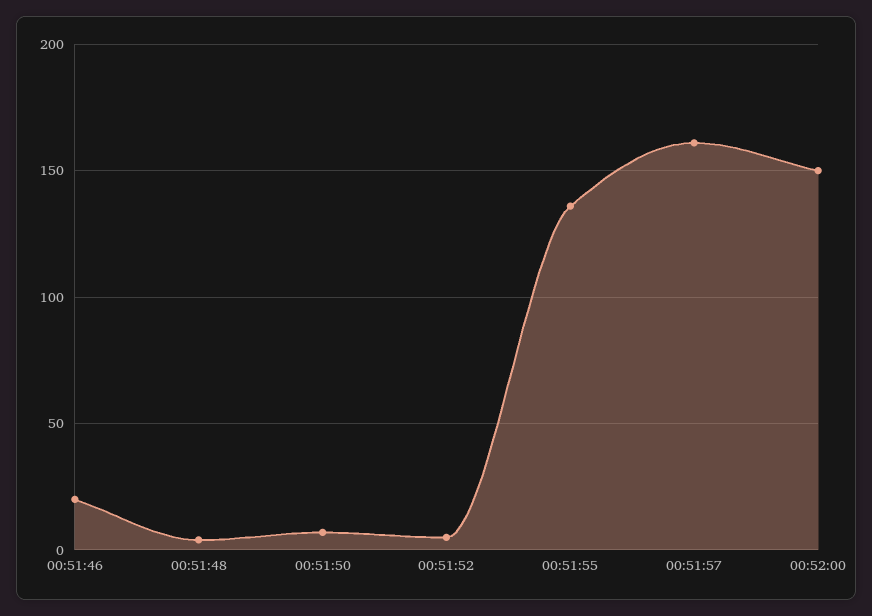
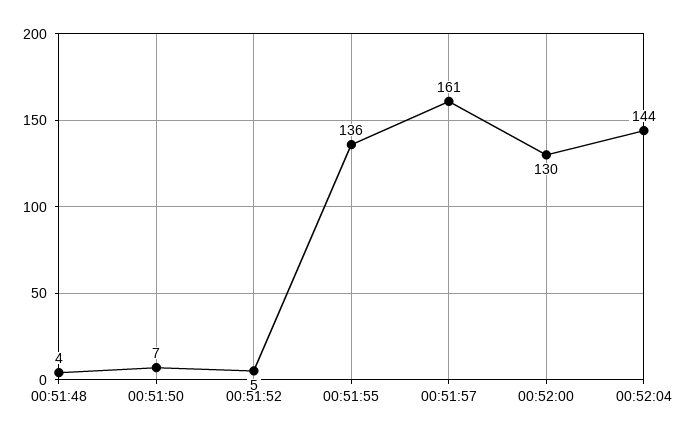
00:51:46: 20 -> none
00:52:00: 150 -> 130
00:52:04: none -> 144

